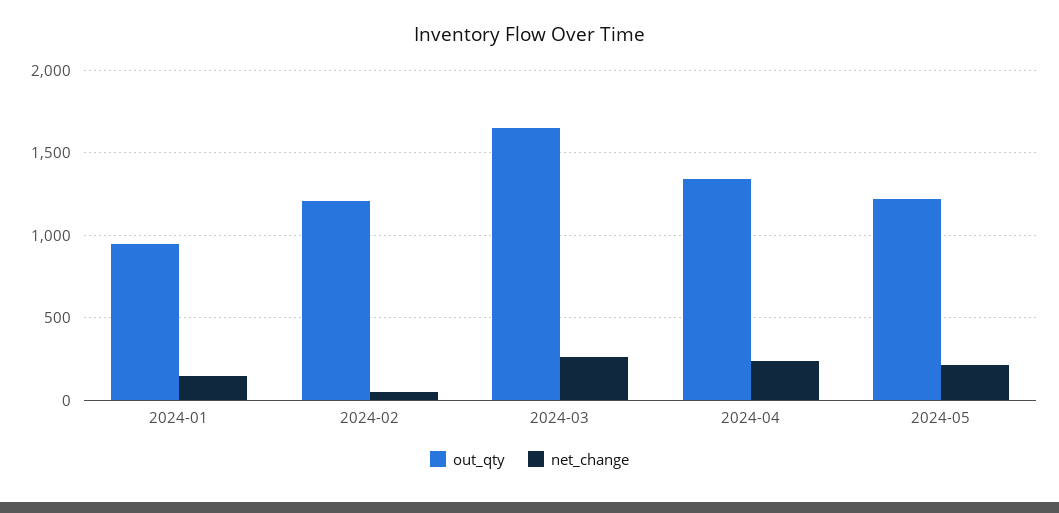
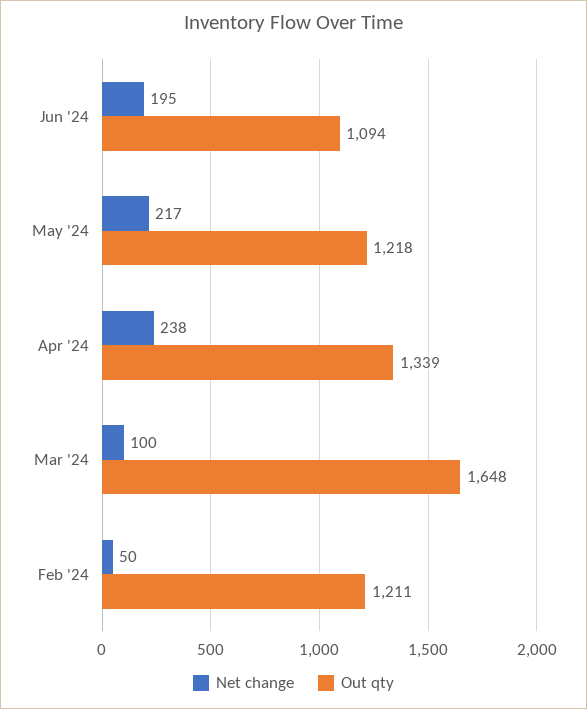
out_qty, 2024-01: 950 -> none
net_change, 2024-01: 150 -> none
net_change, 2024-03: 250 -> 100
net_change, Jun '24: none -> 195
out_qty, Jun '24: none -> 1094

